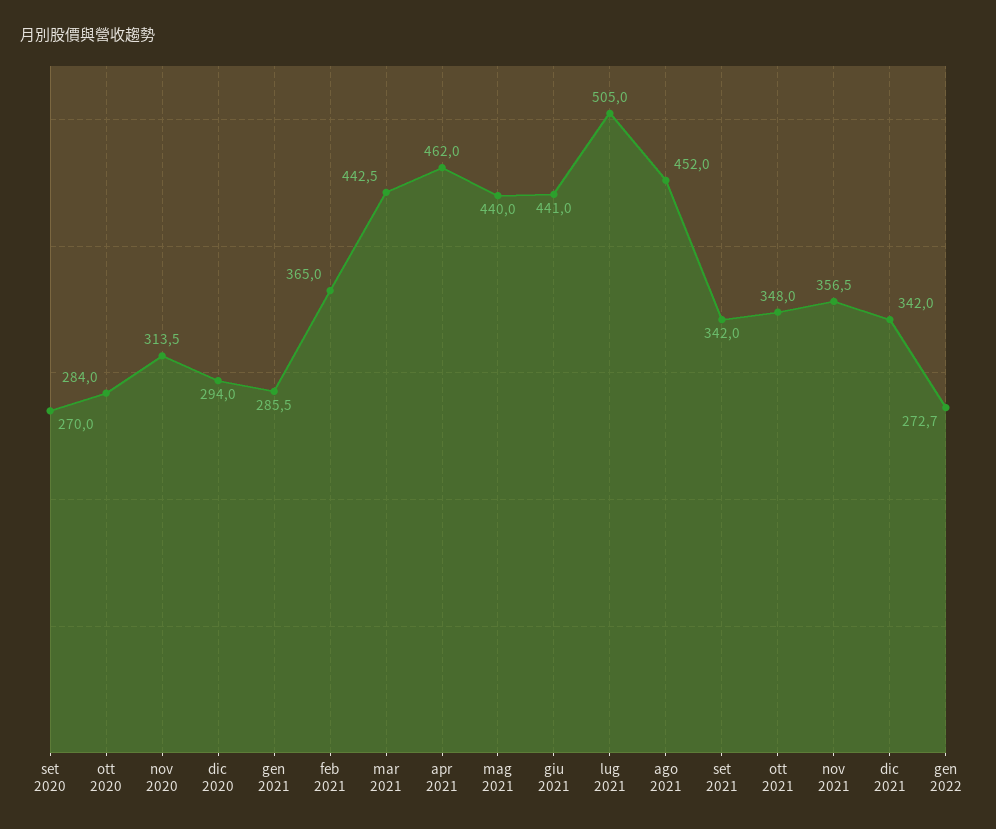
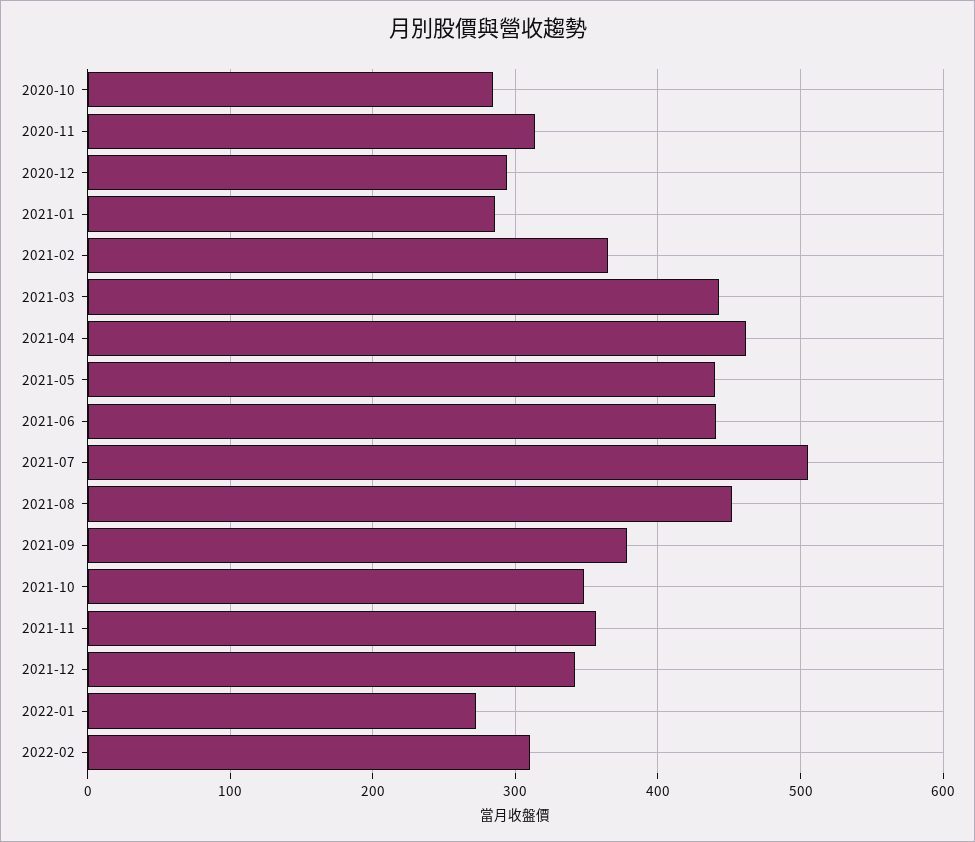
set 2020: 270 -> none
set 2021: 342 -> 380
2022-02: none -> 310

